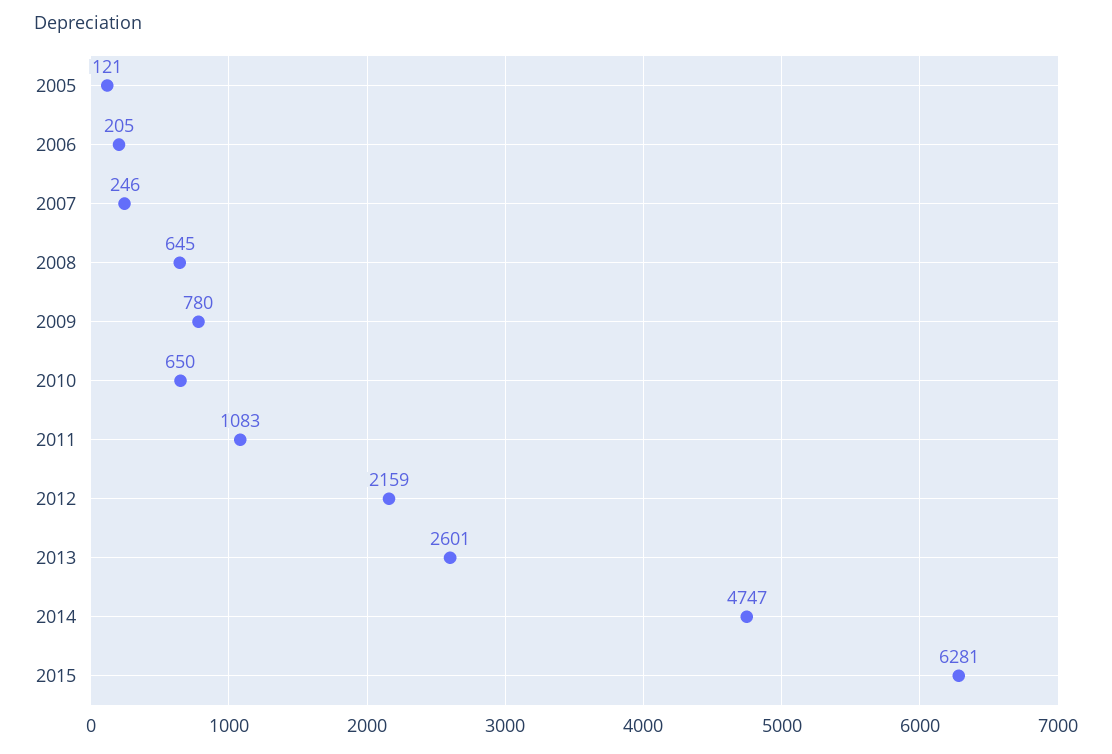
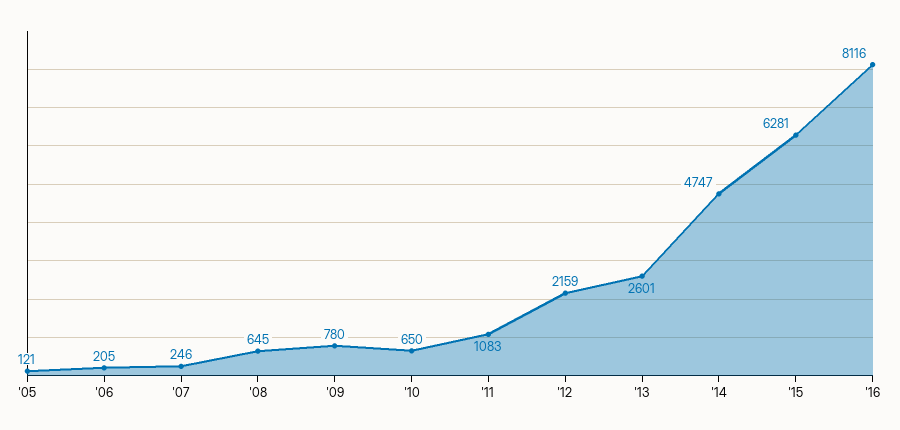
'16: none -> 8116

